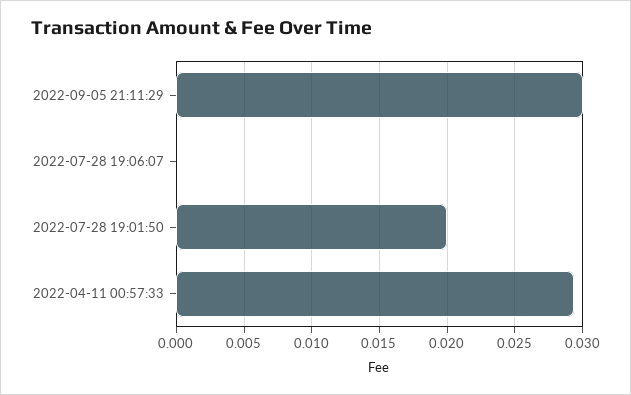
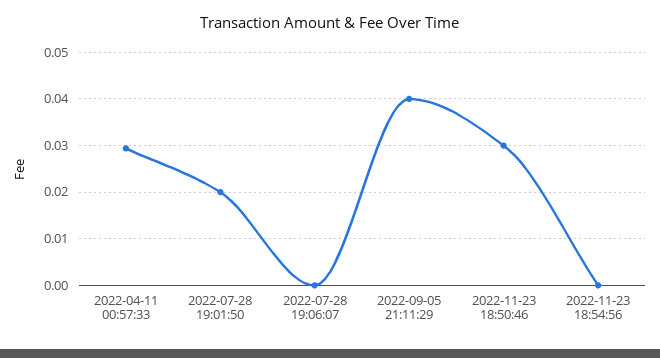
2022-09-05 21:11:29: 0.03 -> 0.04
2022-11-23 18:50:46: none -> 0.03
2022-11-23 18:54:56: none -> 0

